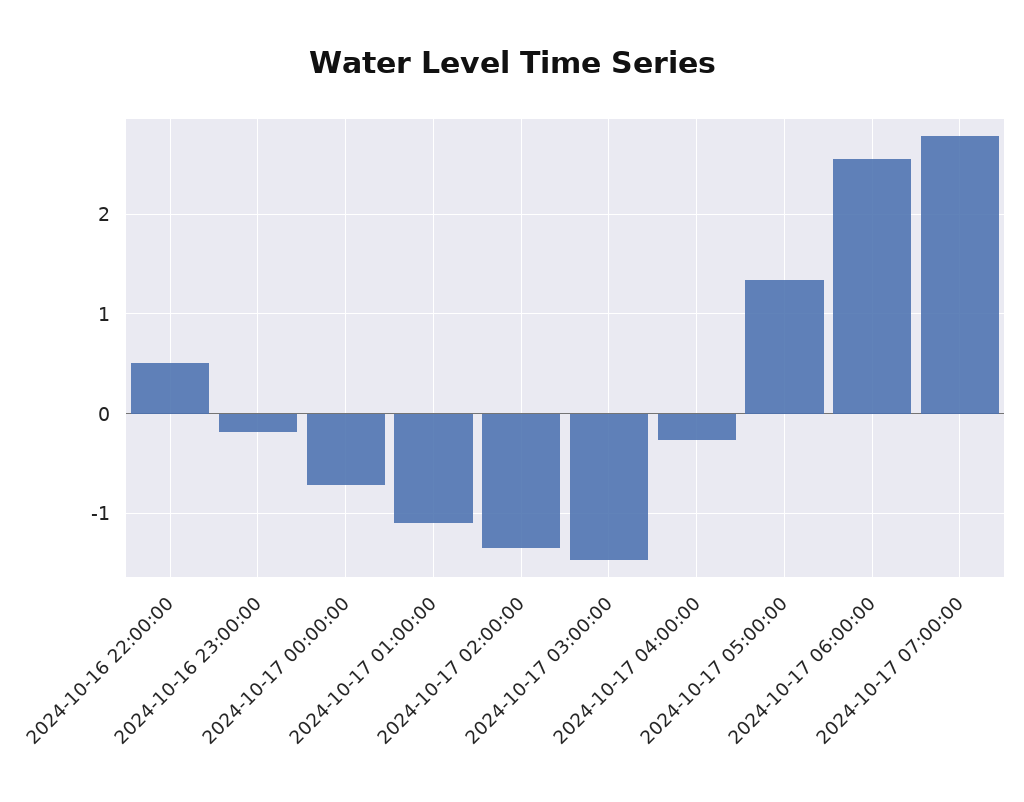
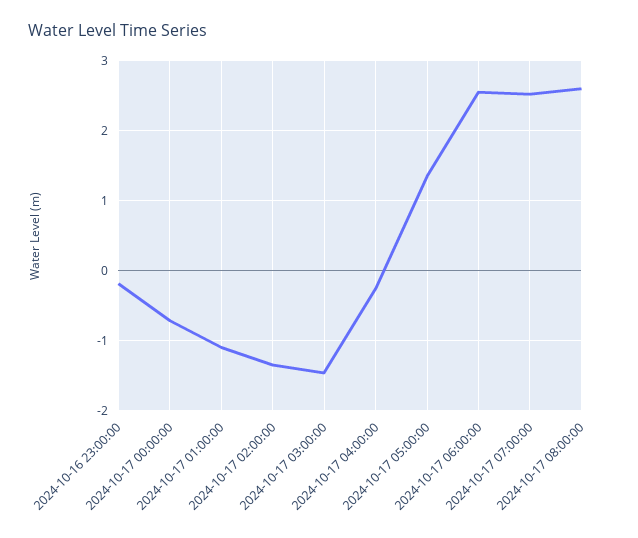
2024-10-16 22:00:00: 0.5 -> none
2024-10-17 07:00:00: 2.8 -> 2.5
2024-10-17 08:00:00: none -> 2.6

